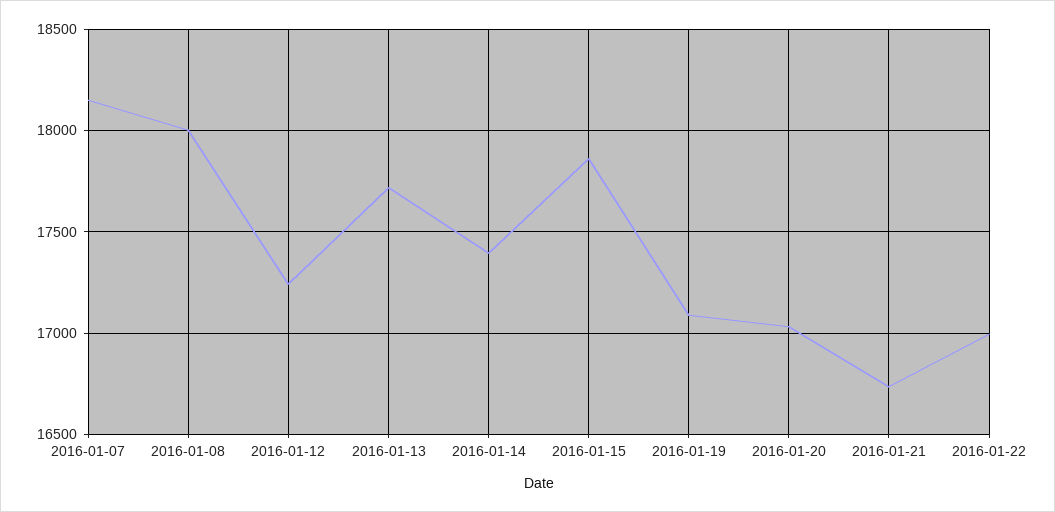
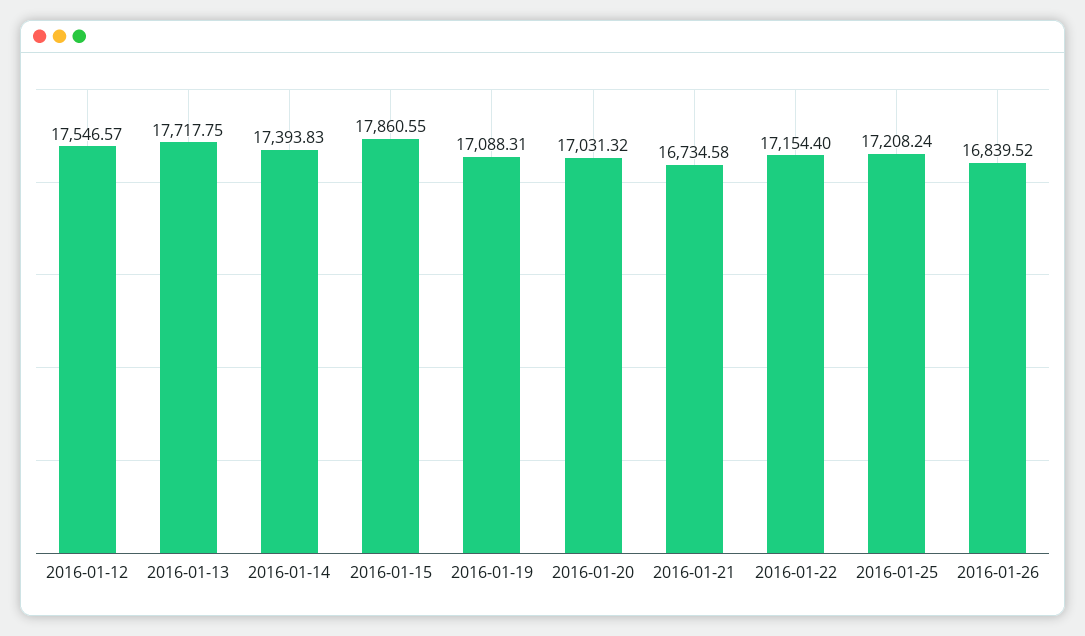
2016-01-07: 18150 -> none
2016-01-08: 18000 -> none
2016-01-12: 17250 -> 17546.57
2016-01-22: 17000 -> 17154.4
2016-01-25: none -> 17208.24
2016-01-26: none -> 16839.52

